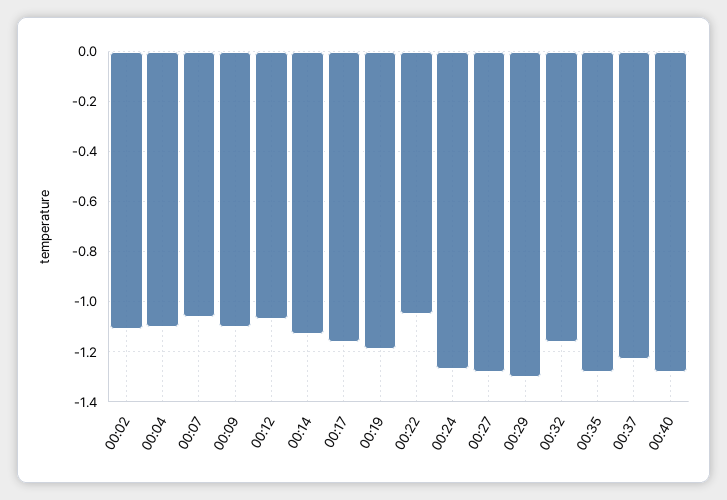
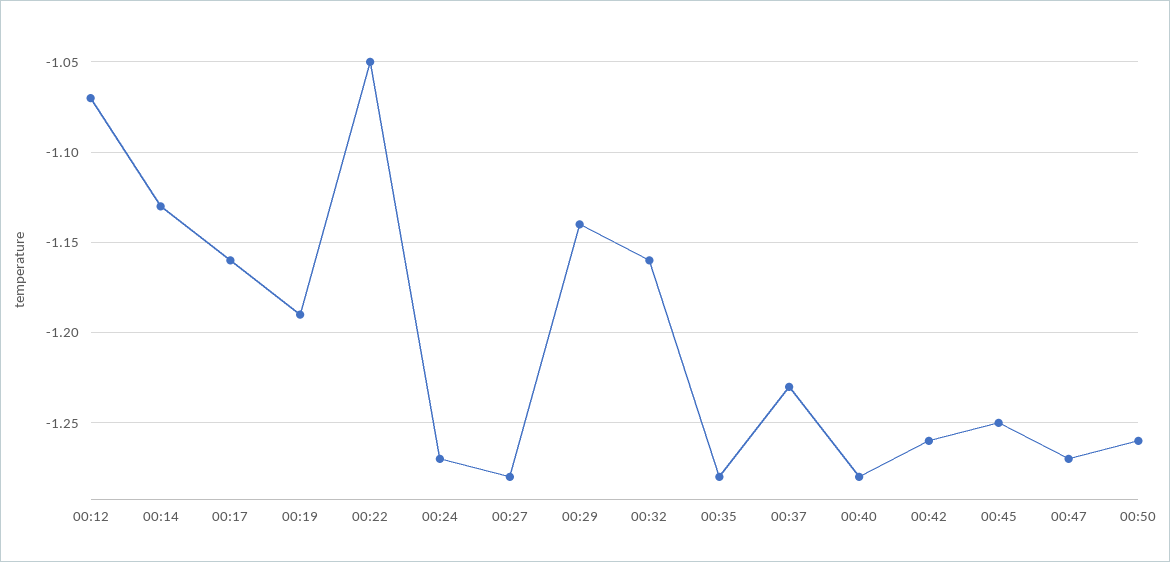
00:02: -1.1 -> none
00:04: -1.1 -> none
00:07: -1.05 -> none
00:09: -1.1 -> none
00:29: -1.3 -> -1.14
00:42: none -> -1.26
00:45: none -> -1.25
00:47: none -> -1.27
00:50: none -> -1.26

